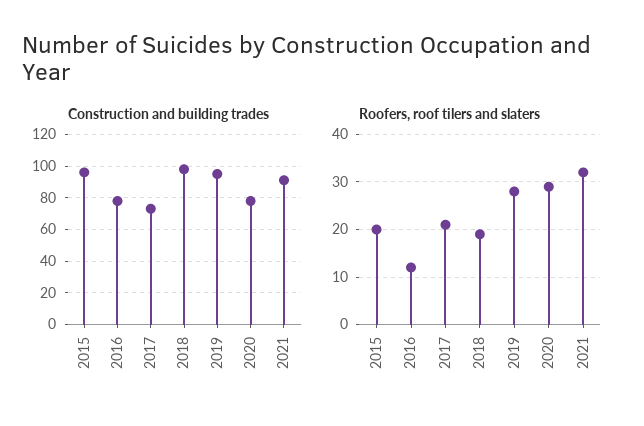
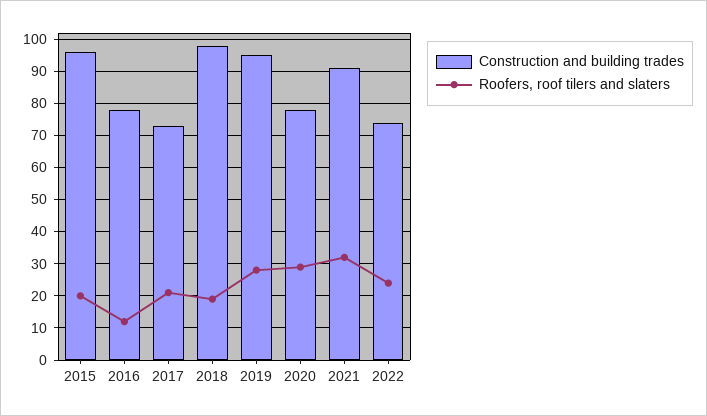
Construction and building trades, 2022: none -> 75
Roofers, roof tilers and slaters, 2022: none -> 25

